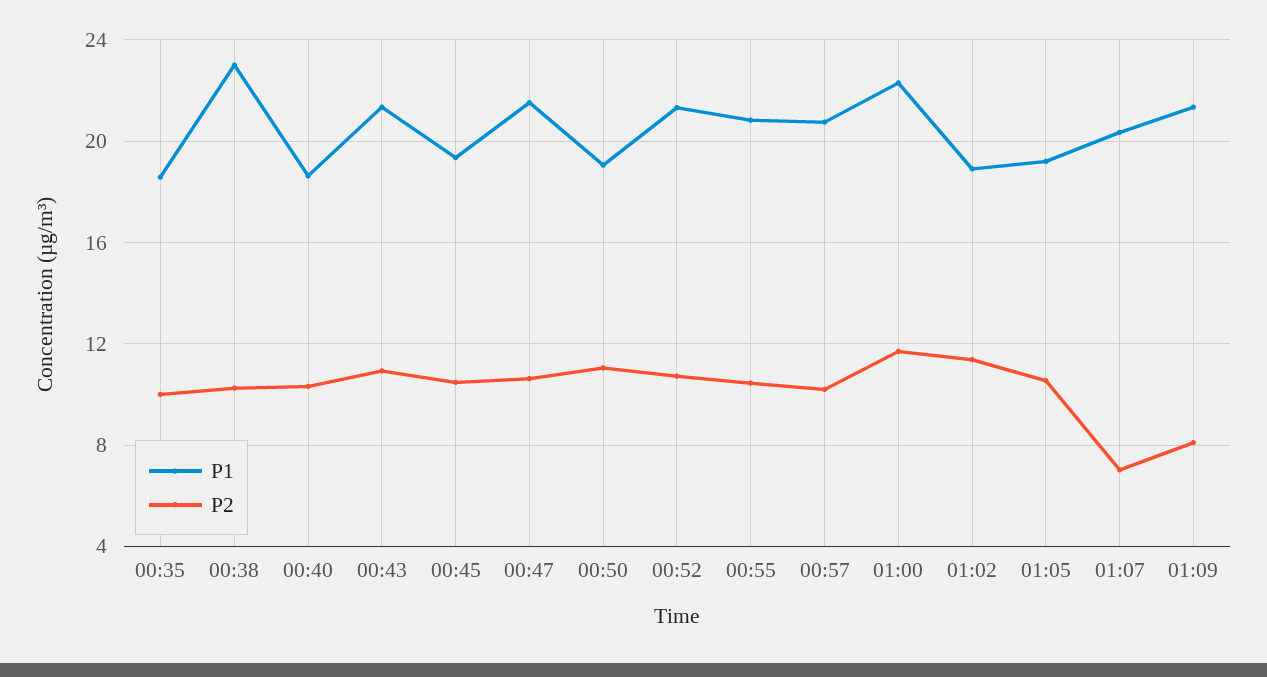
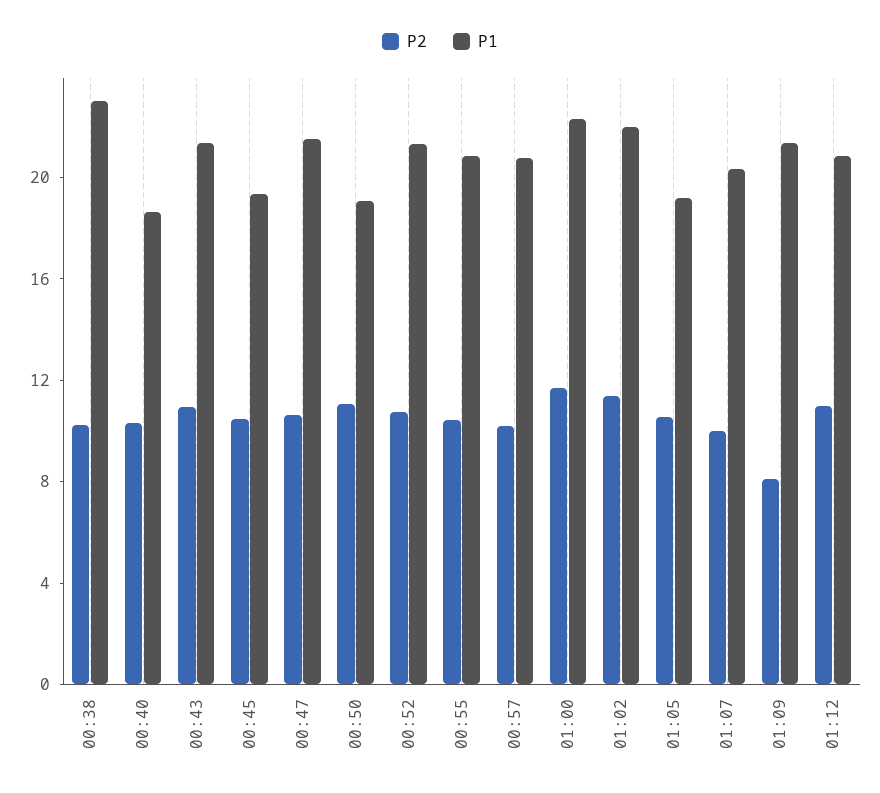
P1, 00:35: 18.5 -> none
P2, 00:35: 10 -> none
P1, 01:02: 19 -> 22
P2, 01:07: 7 -> 10
P2, 01:12: none -> 11
P1, 01:12: none -> 21

